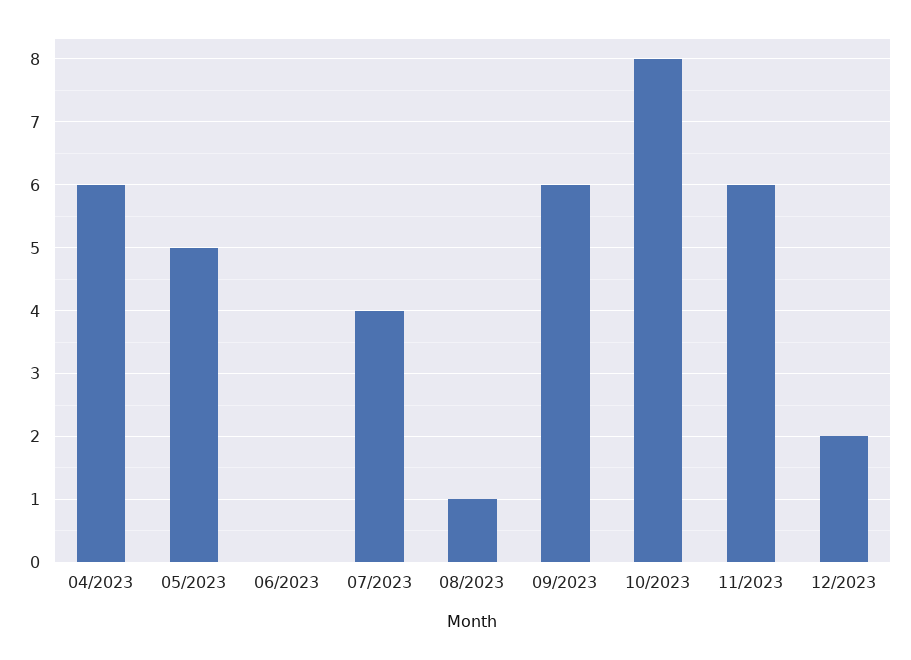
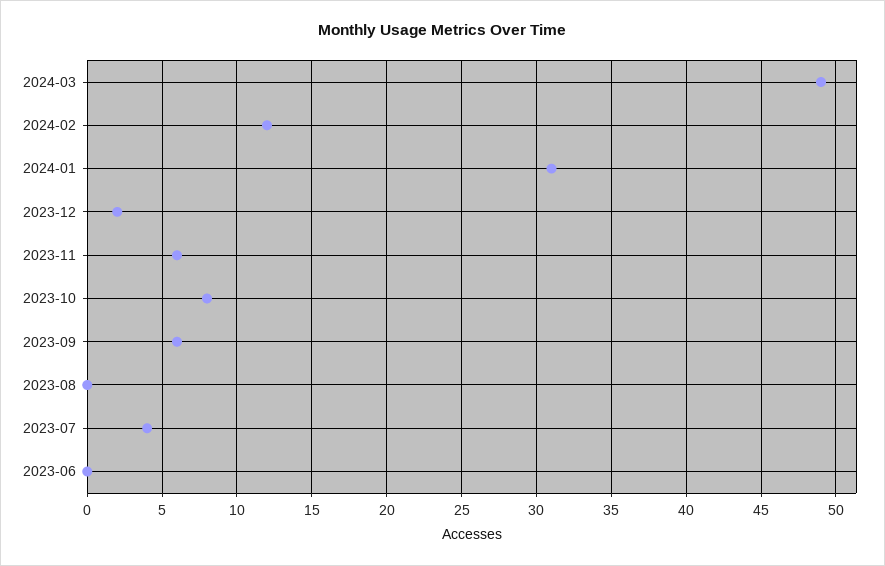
04/2023: 6 -> none
05/2023: 5 -> none
08/2023: 1 -> 0
2024-03: none -> 49
2024-02: none -> 12
2024-01: none -> 31

